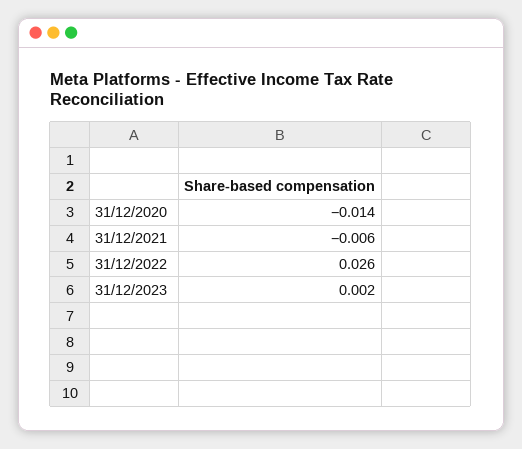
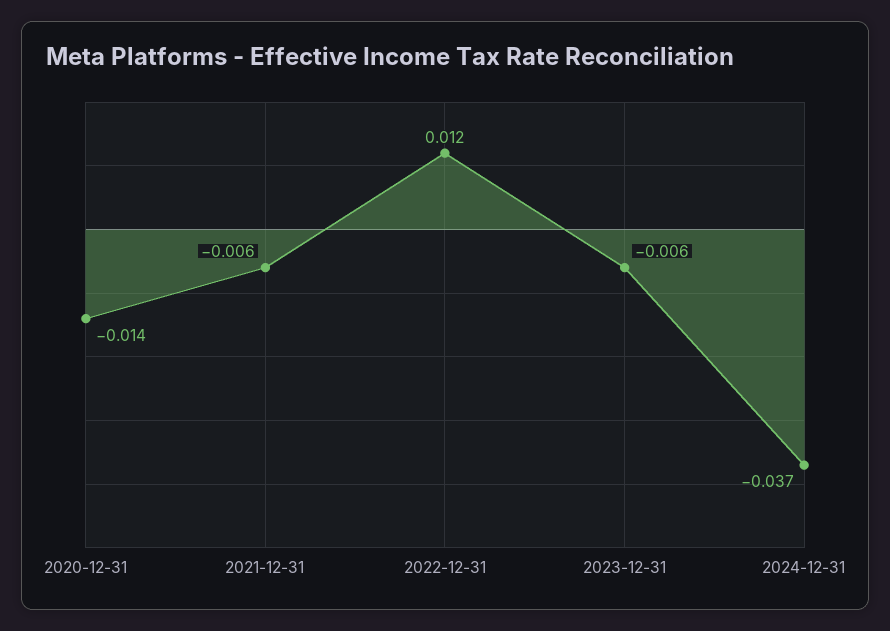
31/12/2022: 0.026 -> 0.012
31/12/2023: 0.002 -> -0.006
2024-12-31: none -> -0.037

